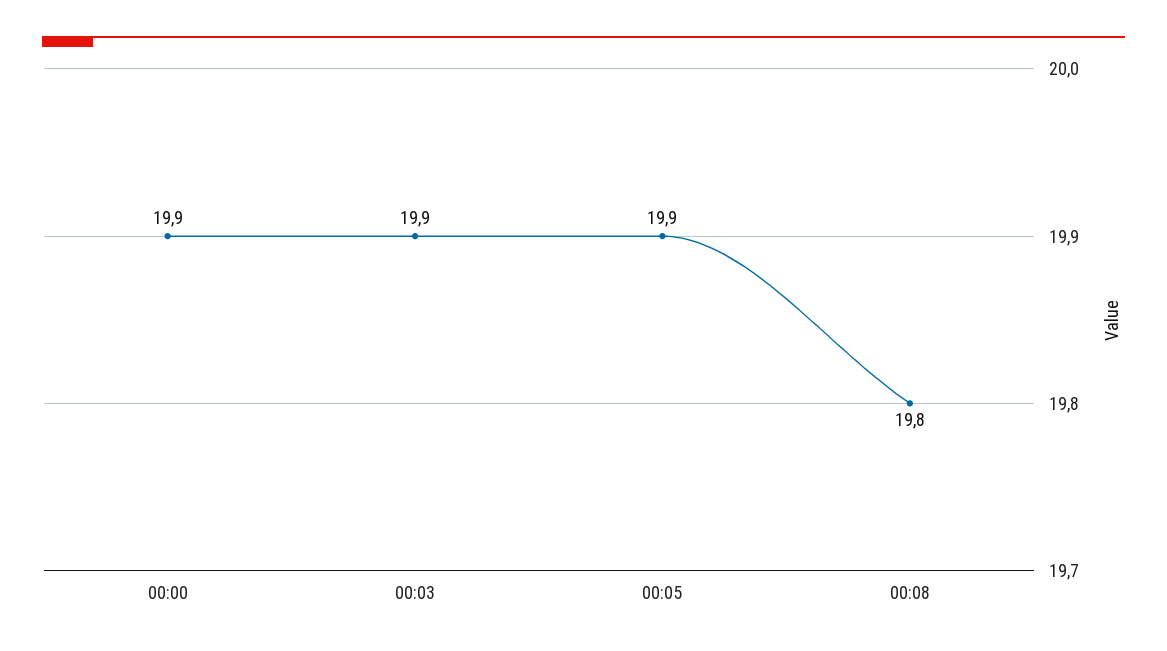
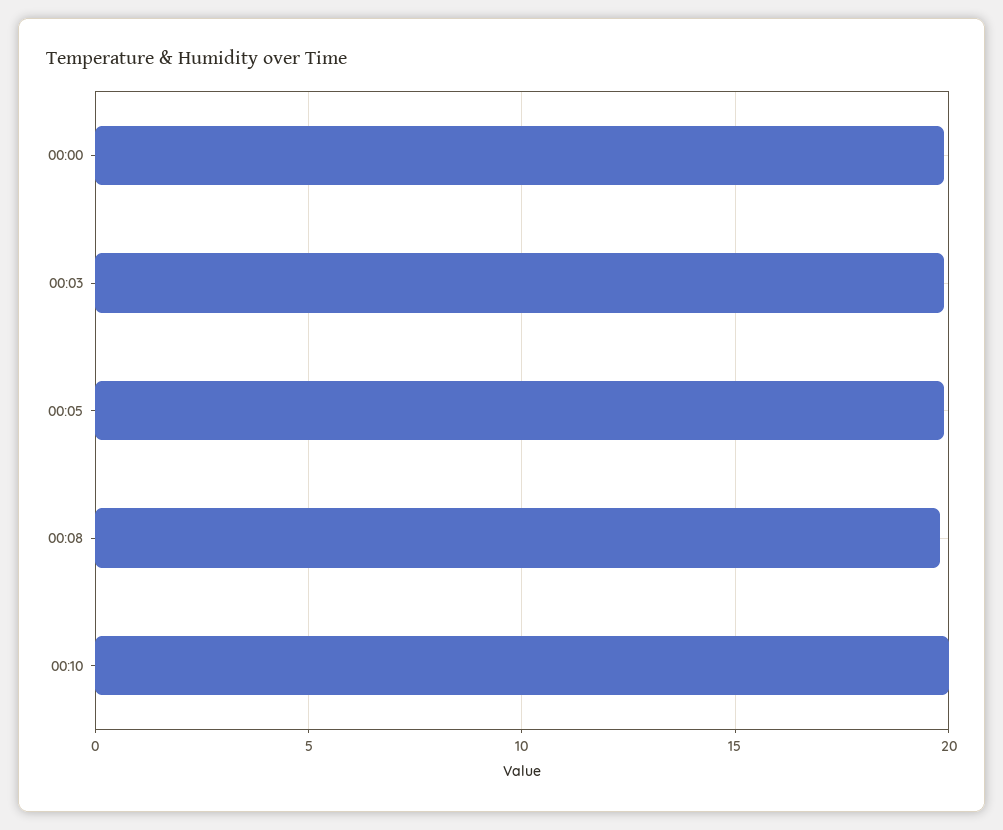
00:10: none -> 20

